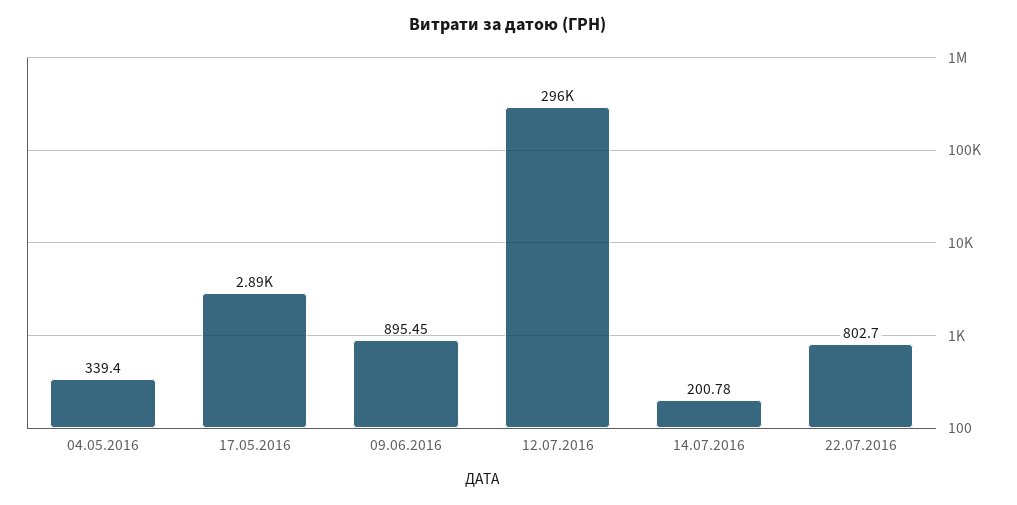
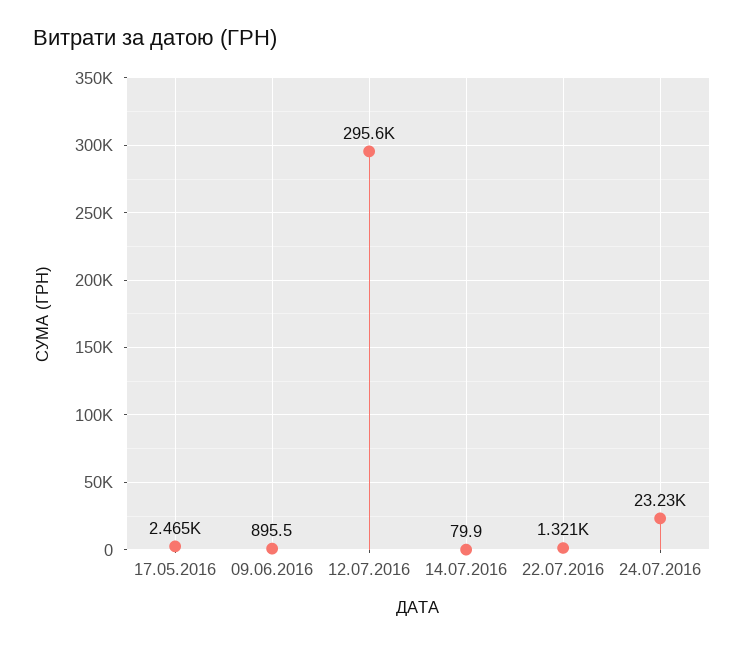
04.05.2016: 339.4 -> none
17.05.2016: 2890 -> 2465
14.07.2016: 200.78 -> 79.9
22.07.2016: 802.7 -> 1321
24.07.2016: none -> 23230

